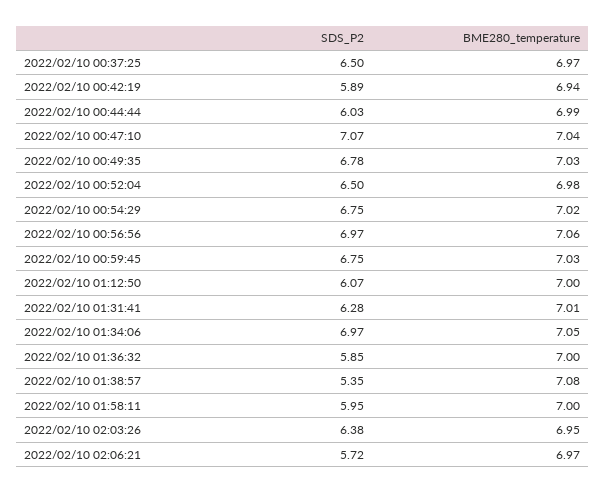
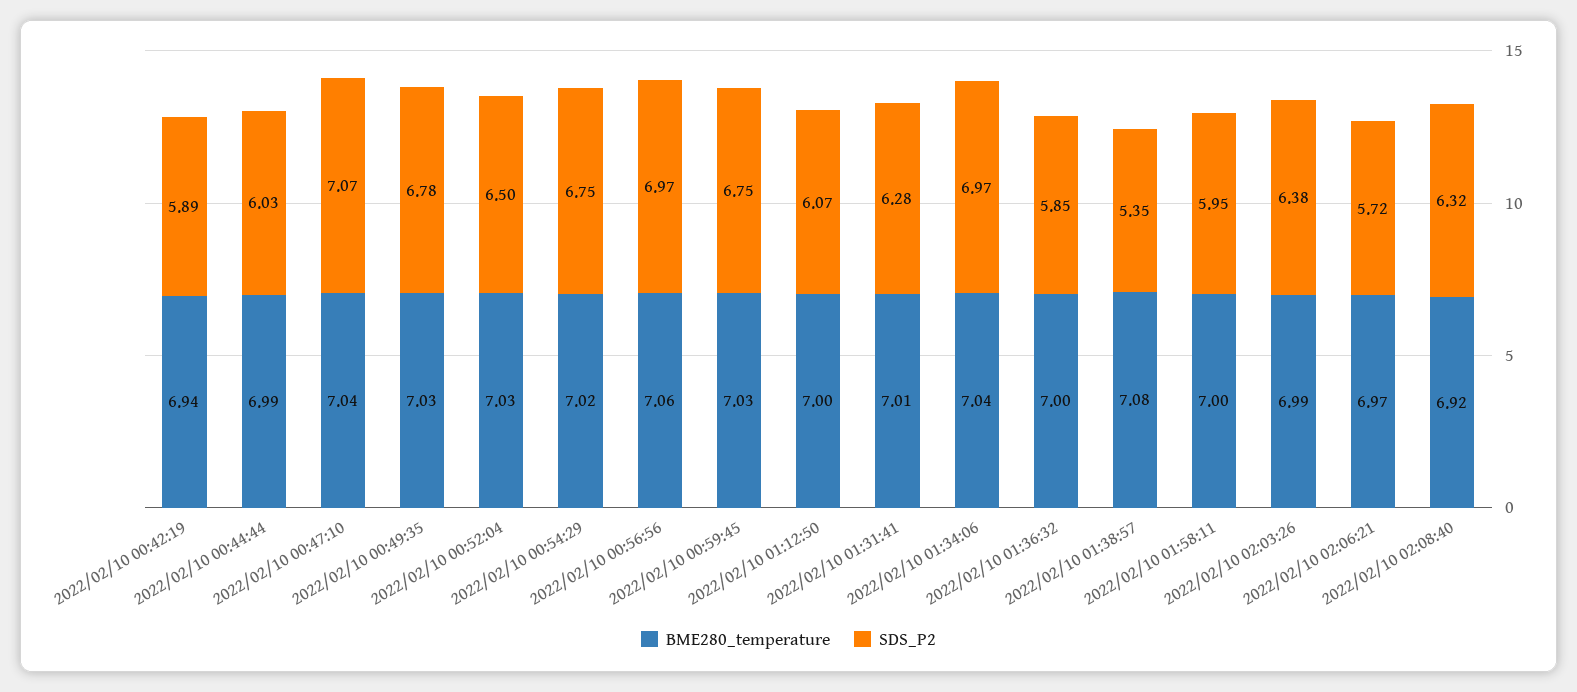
SDS_P2, 2022/02/10 00:37:25: 6.5 -> none
BME280_temperature, 2022/02/10 00:37:25: 6.97 -> none
BME280_temperature, 2022/02/10 00:52:04: 6.98 -> 7.03
BME280_temperature, 2022/02/10 01:34:06: 7.05 -> 7.04
BME280_temperature, 2022/02/10 02:03:26: 6.95 -> 6.99
BME280_temperature, 2022/02/10 02:08:40: none -> 6.92
SDS_P2, 2022/02/10 02:08:40: none -> 6.32

